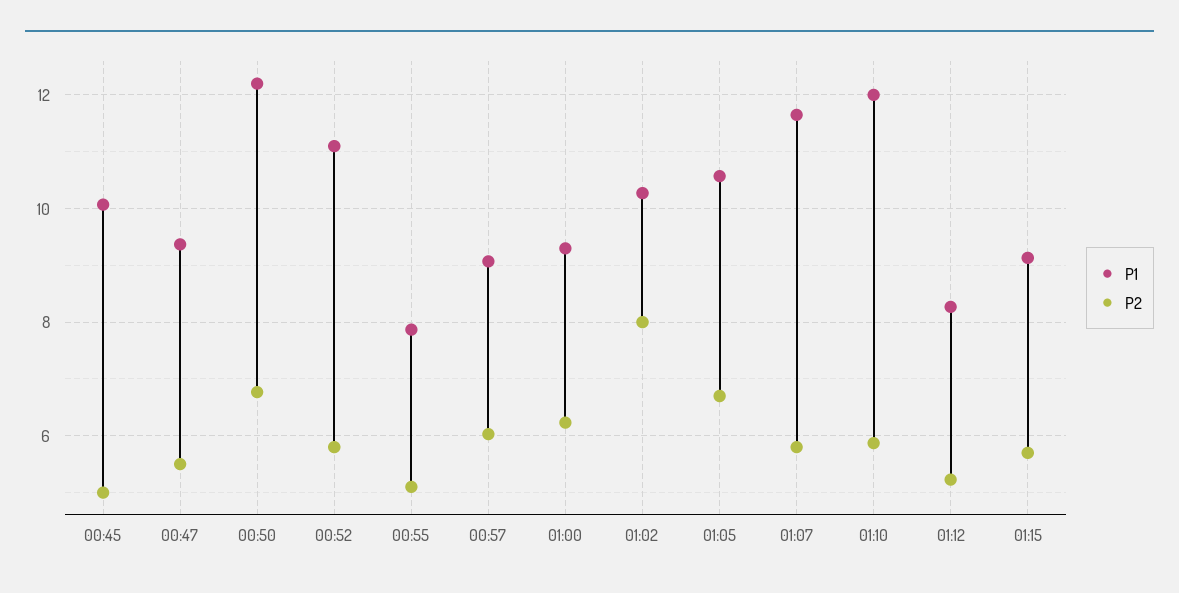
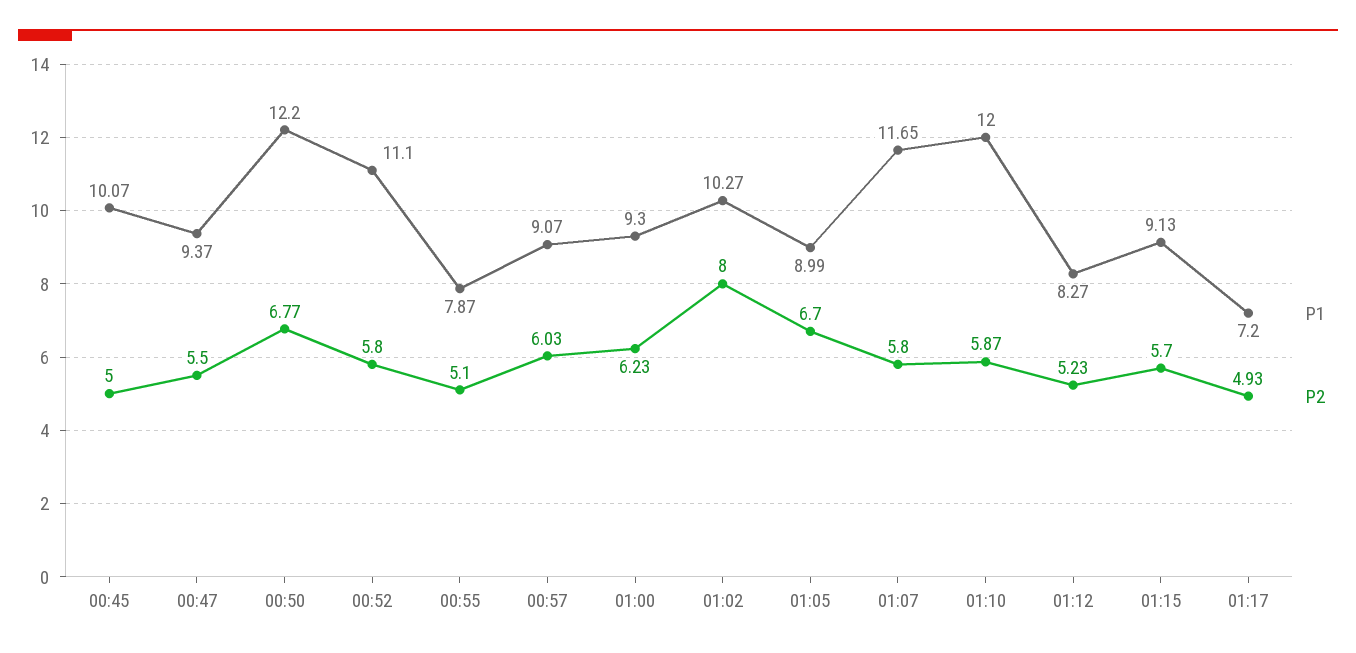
P1, 01:05: 10.6 -> 8.99
P1, 01:17: none -> 7.2
P2, 01:17: none -> 4.93

